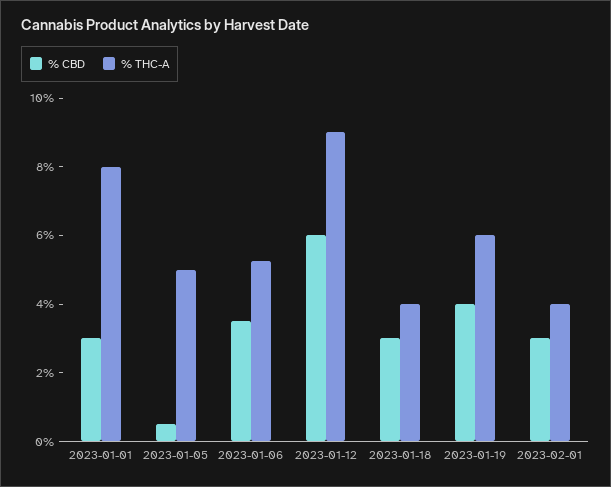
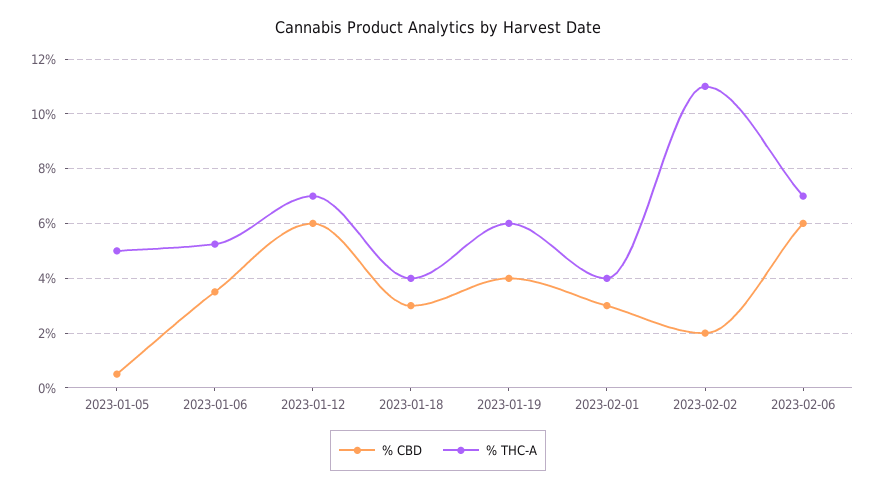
% CBD, 2023-01-01: 3 -> none
% THC-A, 2023-01-01: 8 -> none
% THC-A, 2023-01-12: 9 -> 7
% CBD, 2023-02-02: none -> 2
% THC-A, 2023-02-02: none -> 11
% CBD, 2023-02-06: none -> 6
% THC-A, 2023-02-06: none -> 7

